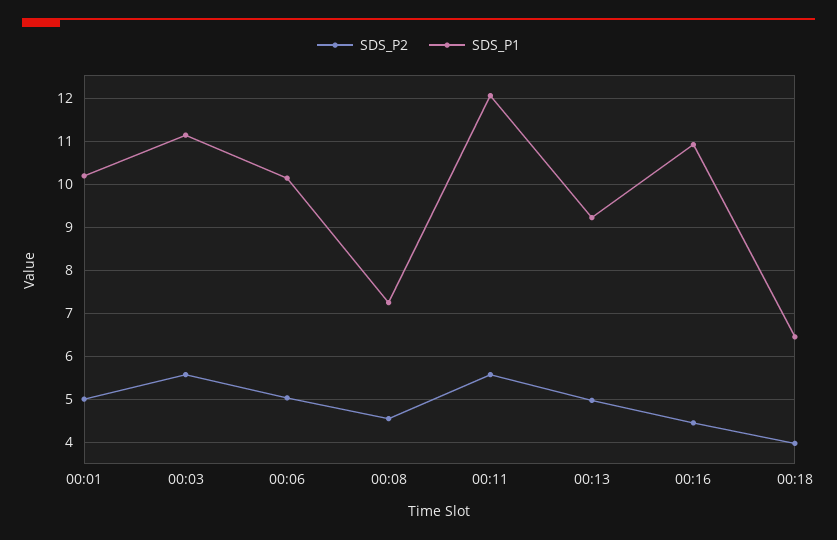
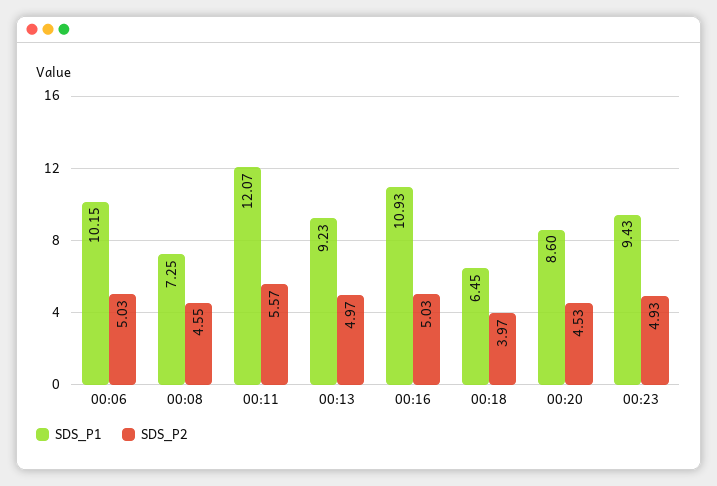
SDS_P2, 00:01: 5 -> none
SDS_P1, 00:01: 10.2 -> none
SDS_P2, 00:03: 5.6 -> none
SDS_P1, 00:03: 11.2 -> none
SDS_P2, 00:16: 4.4 -> 5.03
SDS_P1, 00:20: none -> 8.6
SDS_P2, 00:20: none -> 4.53
SDS_P1, 00:23: none -> 9.43
SDS_P2, 00:23: none -> 4.93

